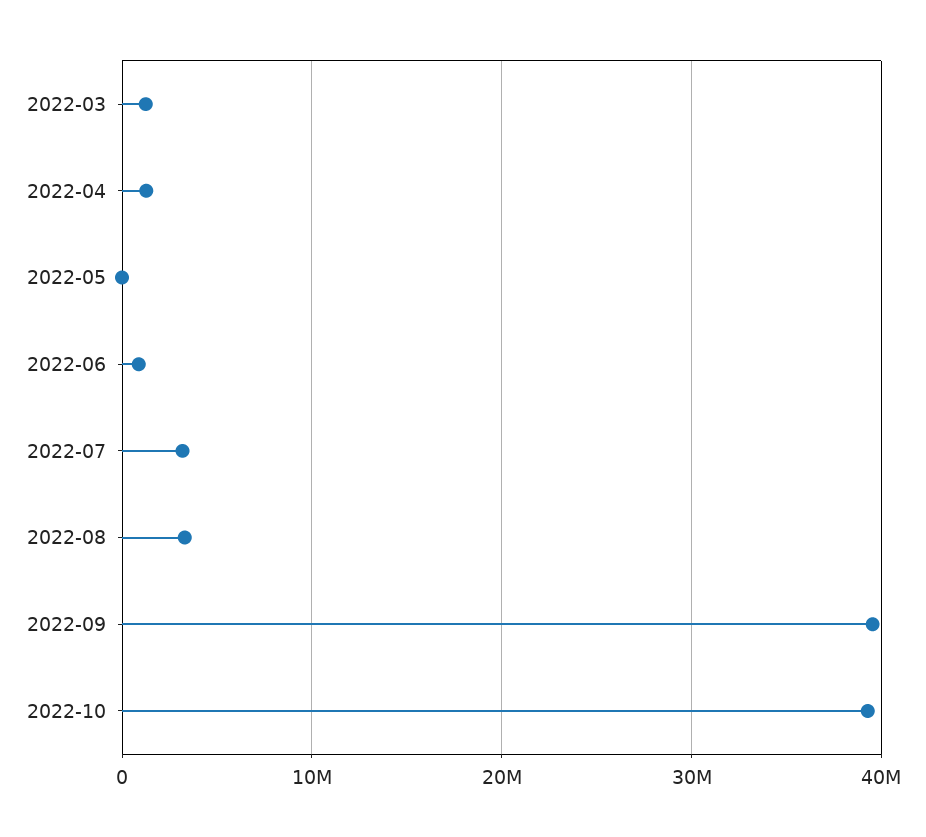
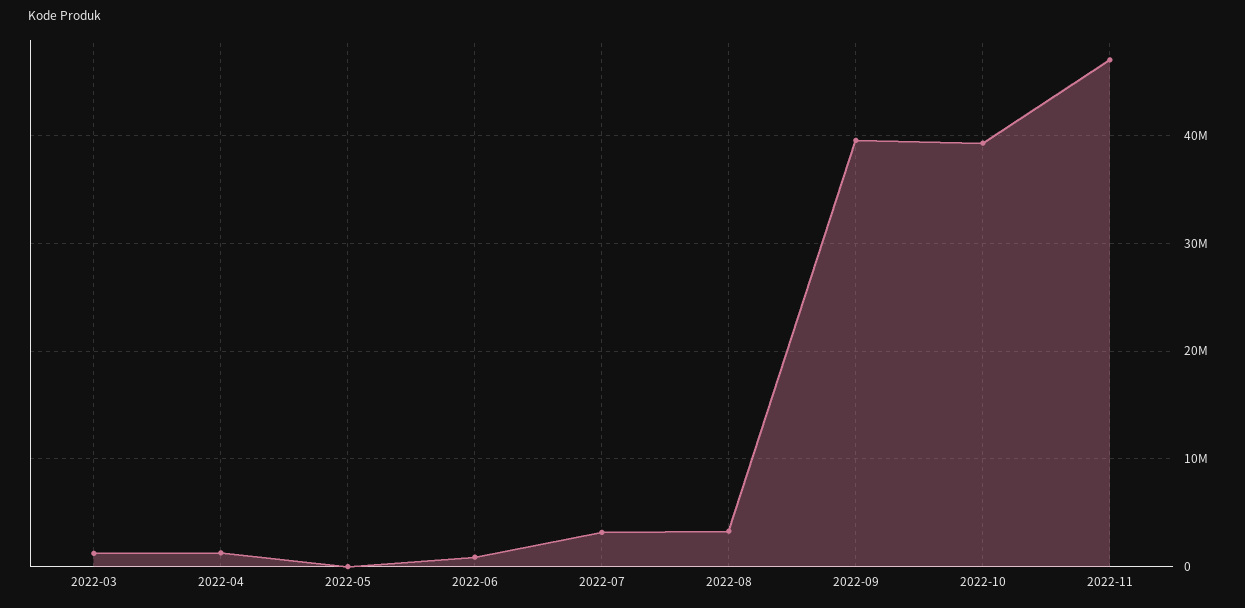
2022-11: none -> 47000000

